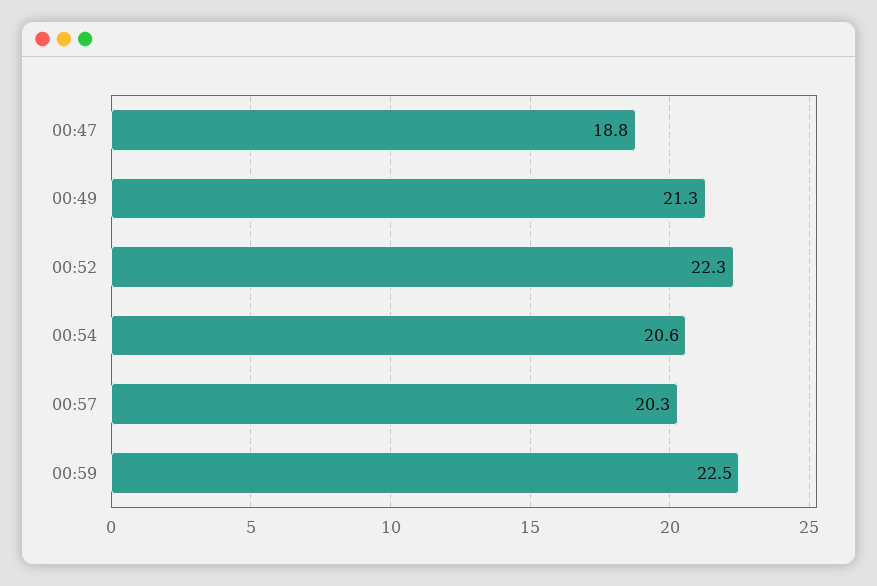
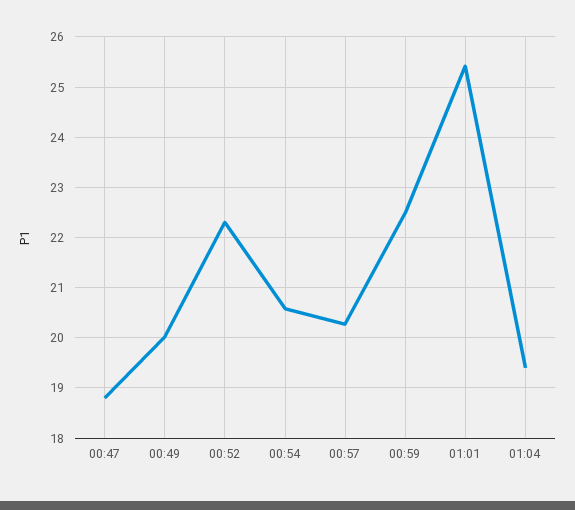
00:49: 21.3 -> 20
01:01: none -> 25.4
01:04: none -> 19.4

